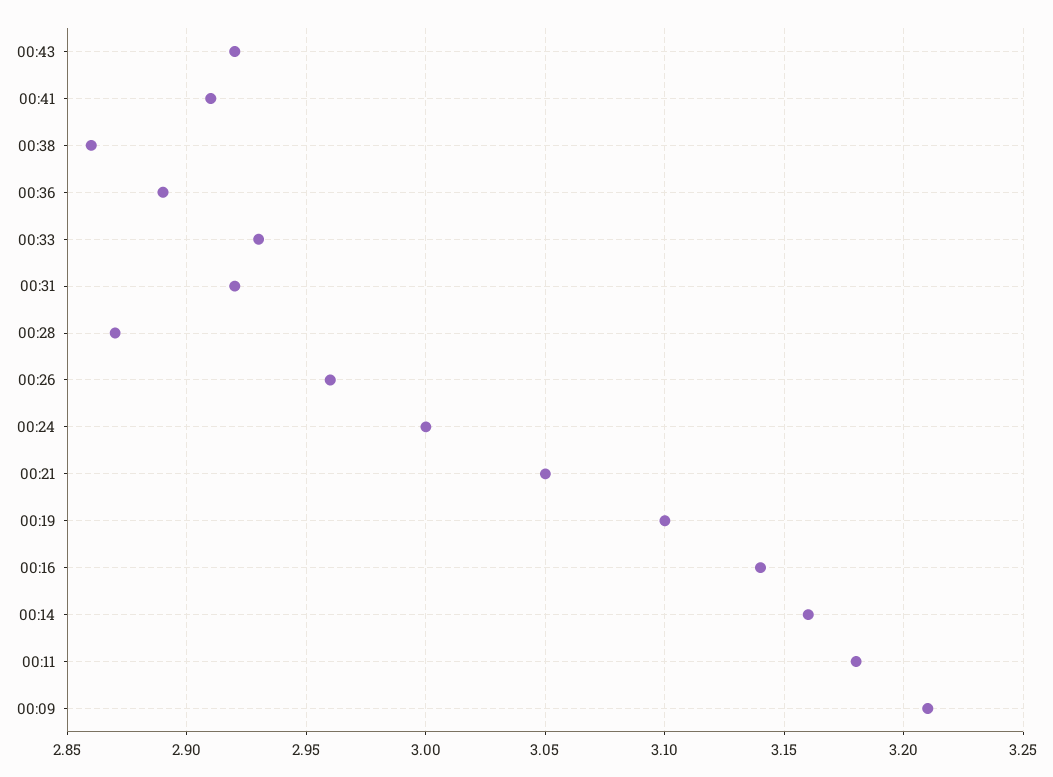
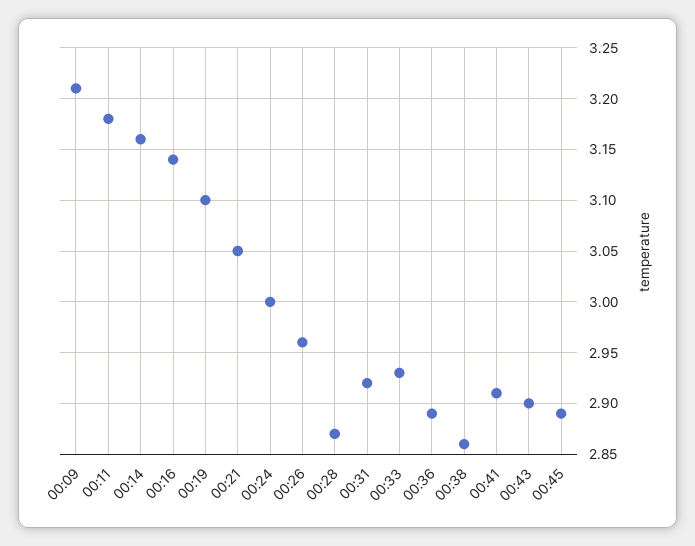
00:43: 2.92 -> 2.9
00:45: none -> 2.89

